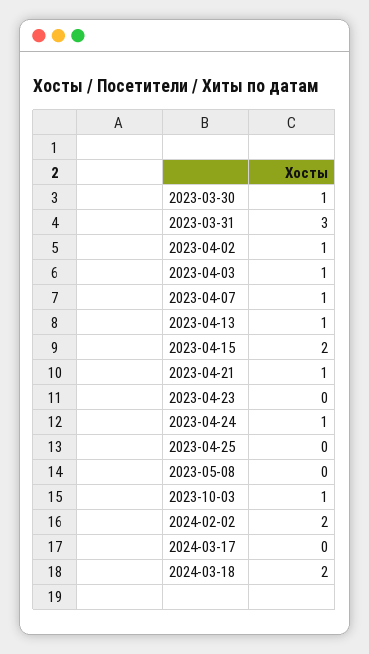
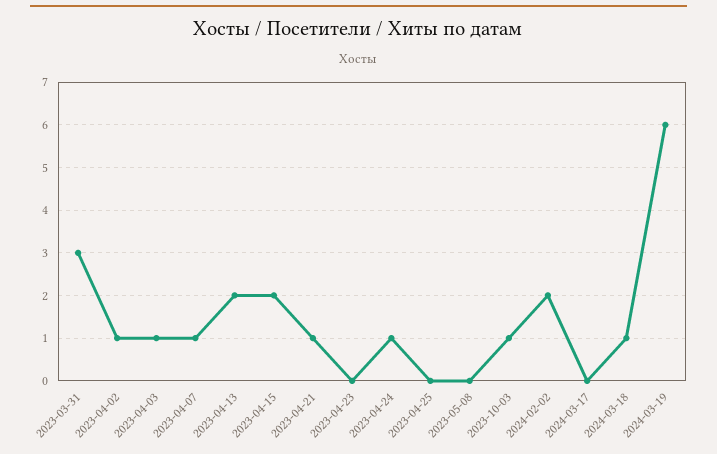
2023-03-30: 1 -> none
2023-04-13: 1 -> 2
2024-03-18: 2 -> 1
2024-03-19: none -> 6

